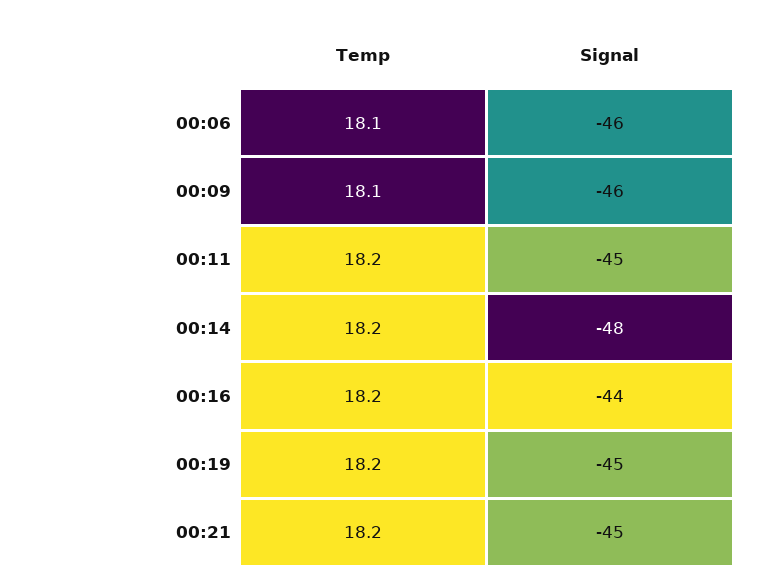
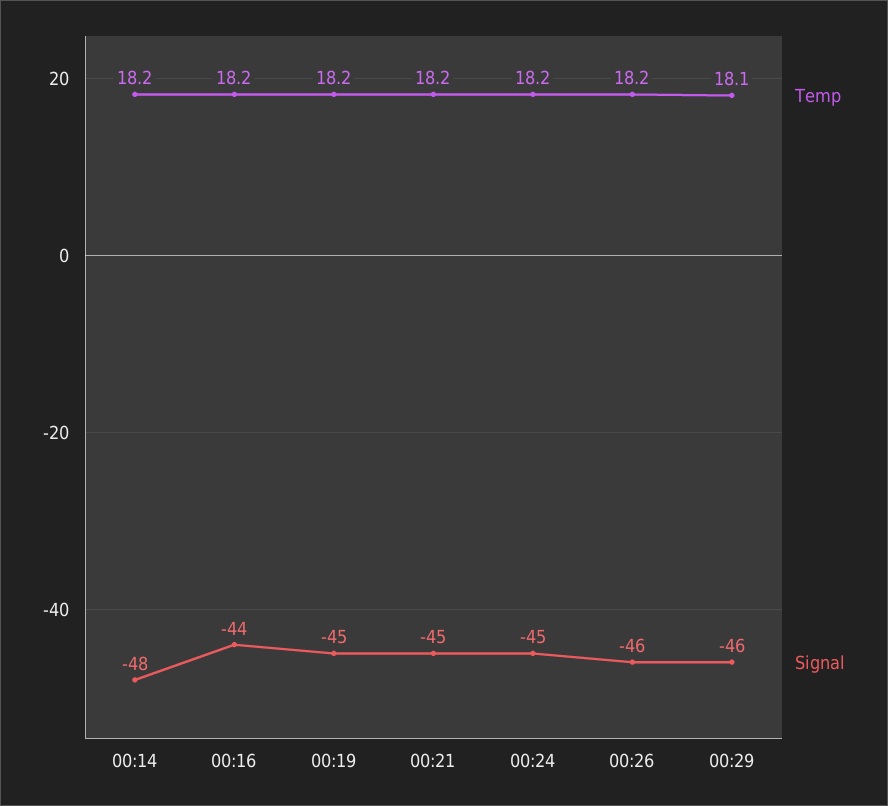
Temp, 00:06: 18.1 -> none
Signal, 00:06: -46 -> none
Temp, 00:09: 18.1 -> none
Signal, 00:09: -46 -> none
Temp, 00:11: 18.2 -> none
Signal, 00:11: -45 -> none
Temp, 00:24: none -> 18.2
Signal, 00:24: none -> -45
Temp, 00:26: none -> 18.2
Signal, 00:26: none -> -46
Temp, 00:29: none -> 18.1
Signal, 00:29: none -> -46

